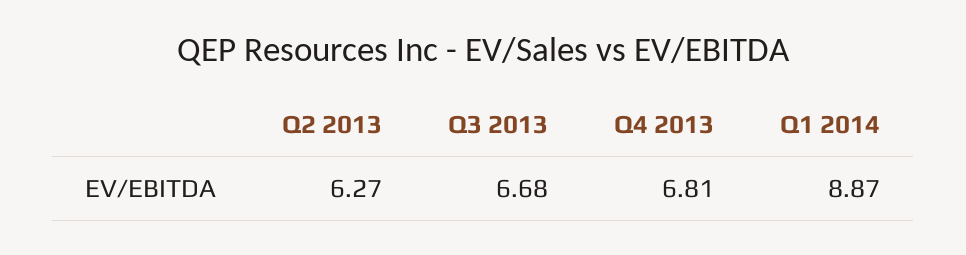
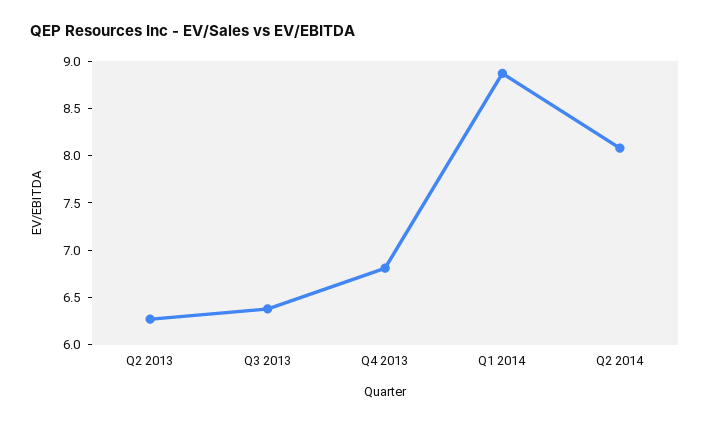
Q3 2013: 6.68 -> 6.4
Q2 2014: none -> 8.1

